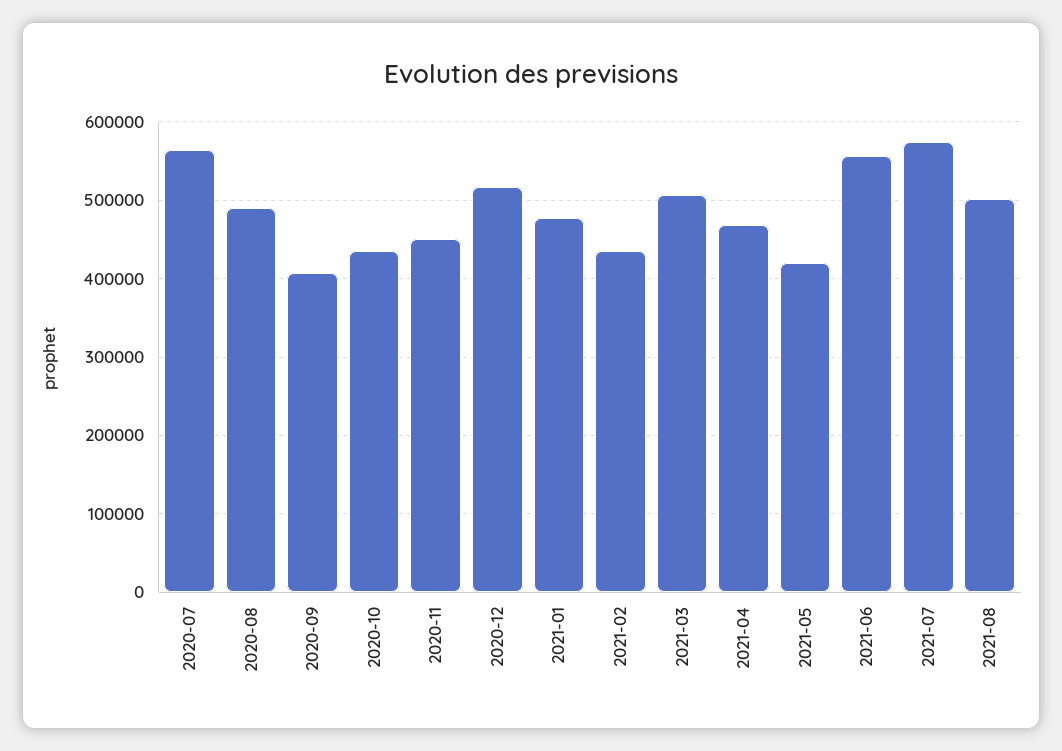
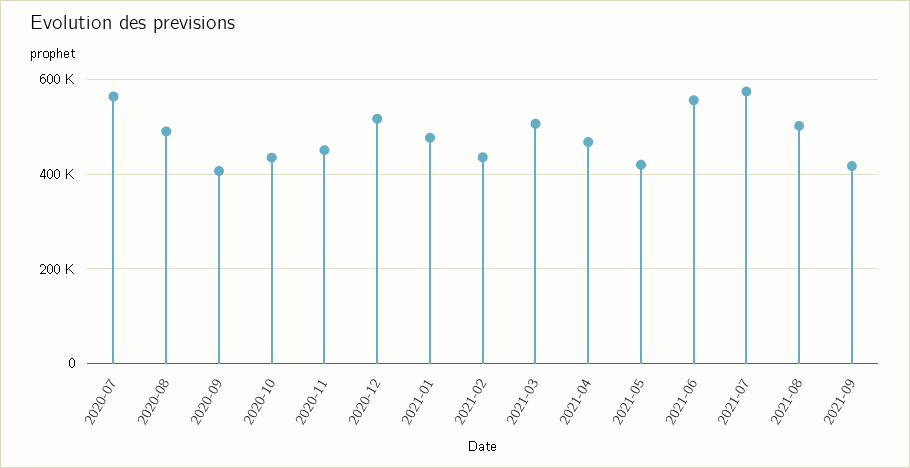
2021-09: none -> 420000

